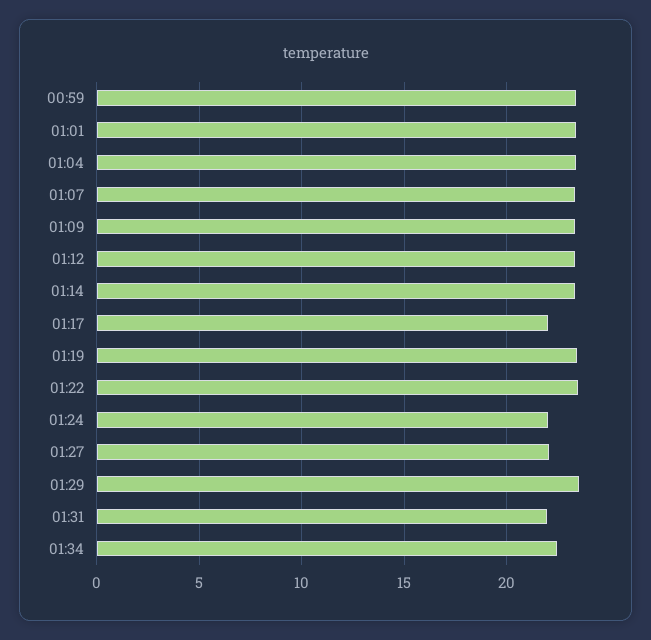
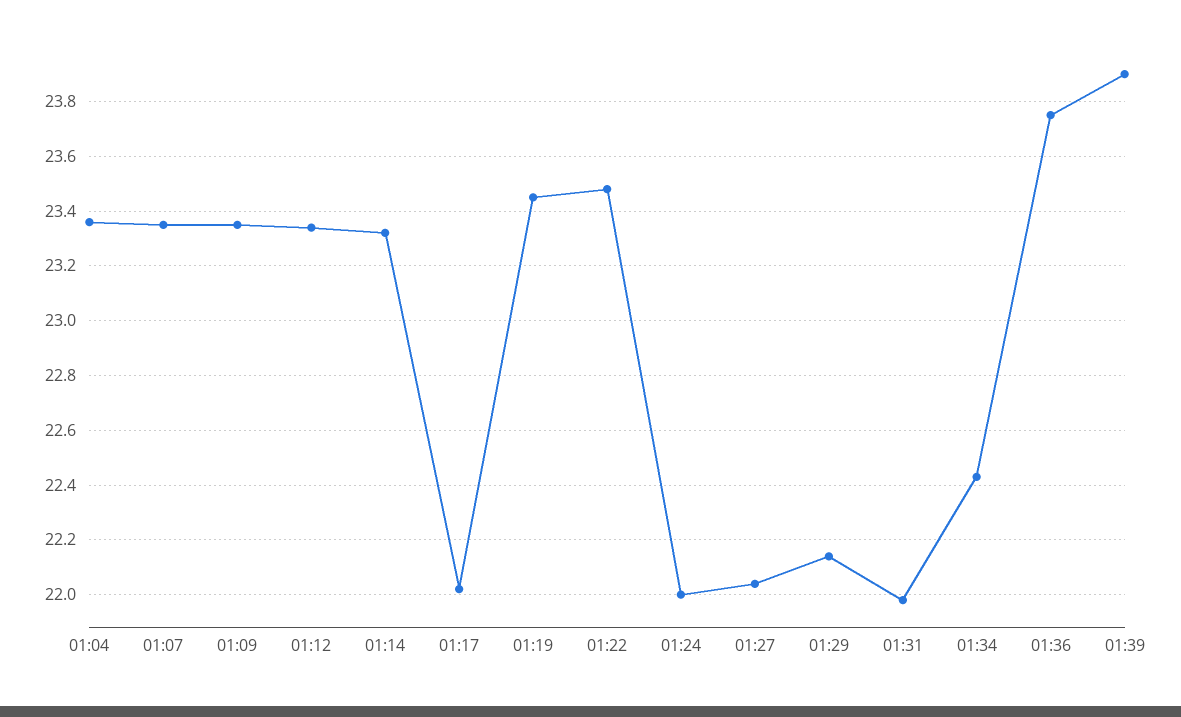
00:59: 23.5 -> none
01:01: 23.5 -> none
01:29: 23.5 -> 22.15
01:36: none -> 23.75
01:39: none -> 23.9

